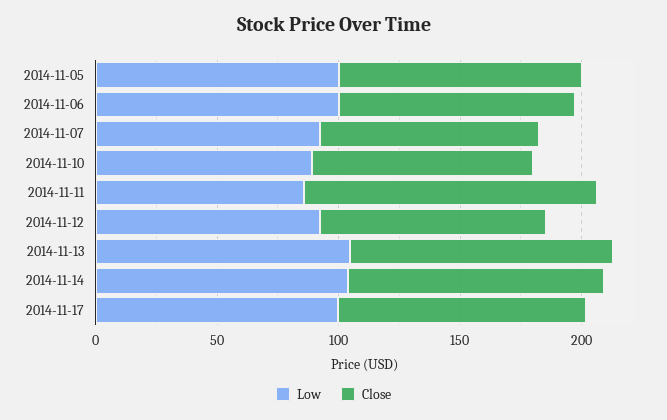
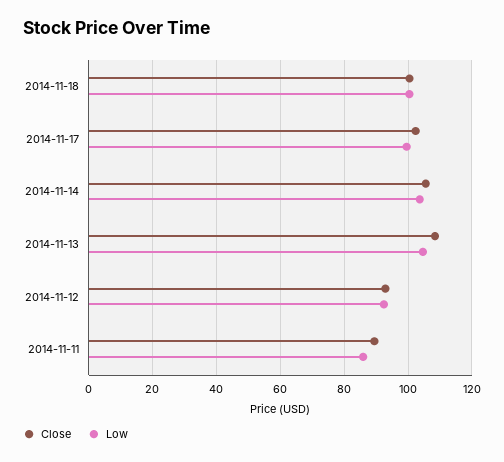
Low, 2014-11-05: 100 -> none
Close, 2014-11-05: 100 -> none
Low, 2014-11-06: 100 -> none
Close, 2014-11-06: 100 -> none
Low, 2014-11-07: 90 -> none
Close, 2014-11-07: 90 -> none
Low, 2014-11-10: 90 -> none
Close, 2014-11-10: 90 -> none
Close, 2014-11-11: 120 -> 90
Close, 2014-11-18: none -> 100
Low, 2014-11-18: none -> 100

